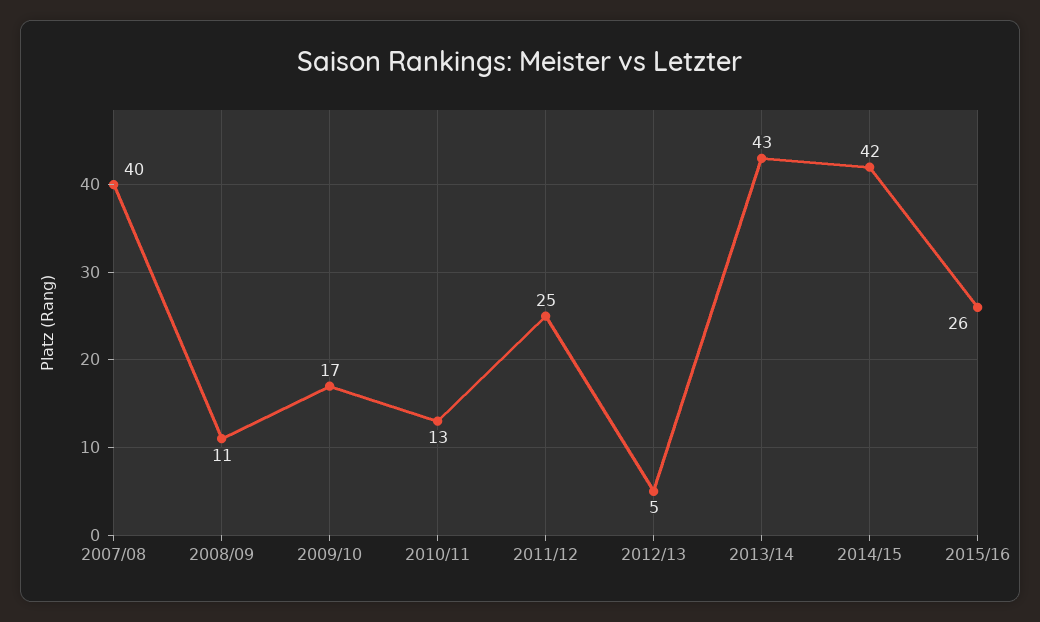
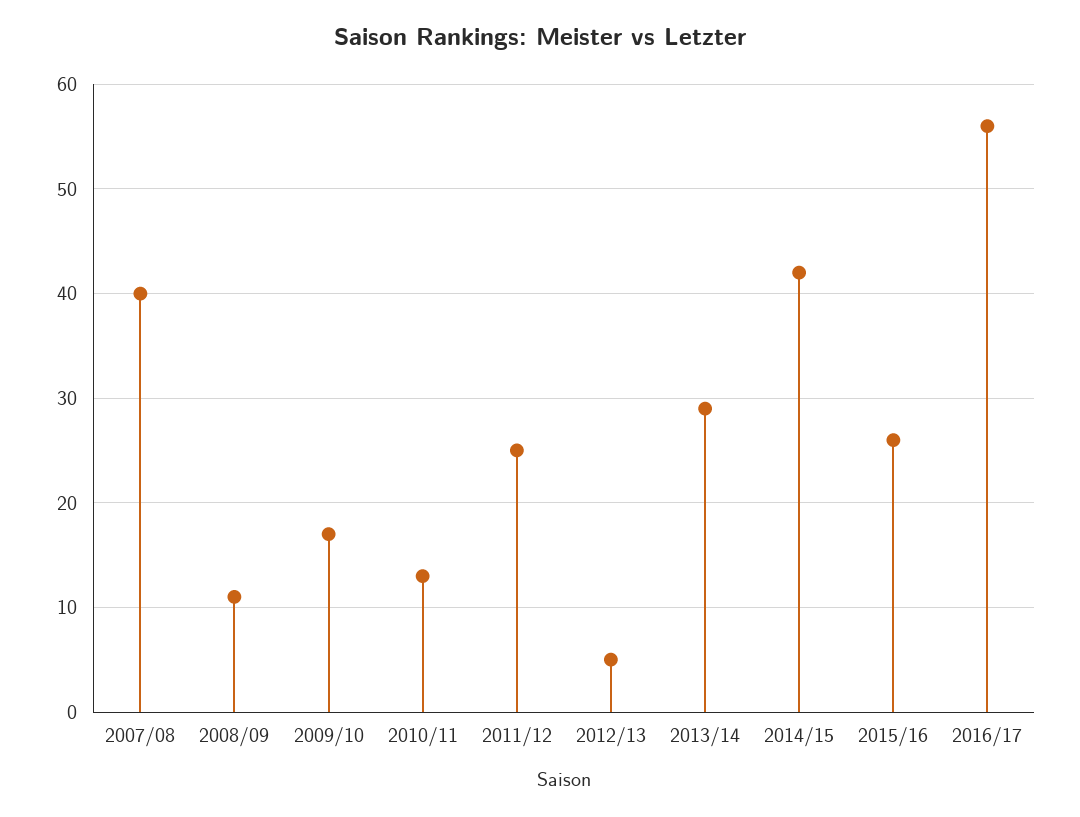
2013/14: 43 -> 29
2016/17: none -> 56

